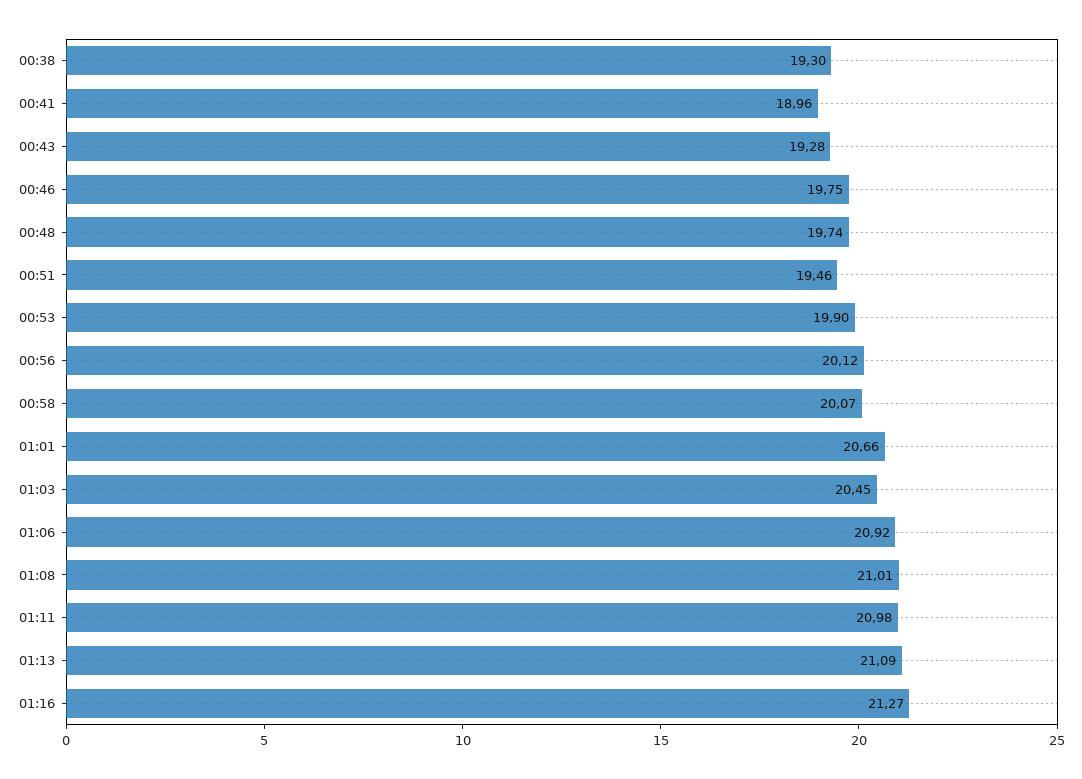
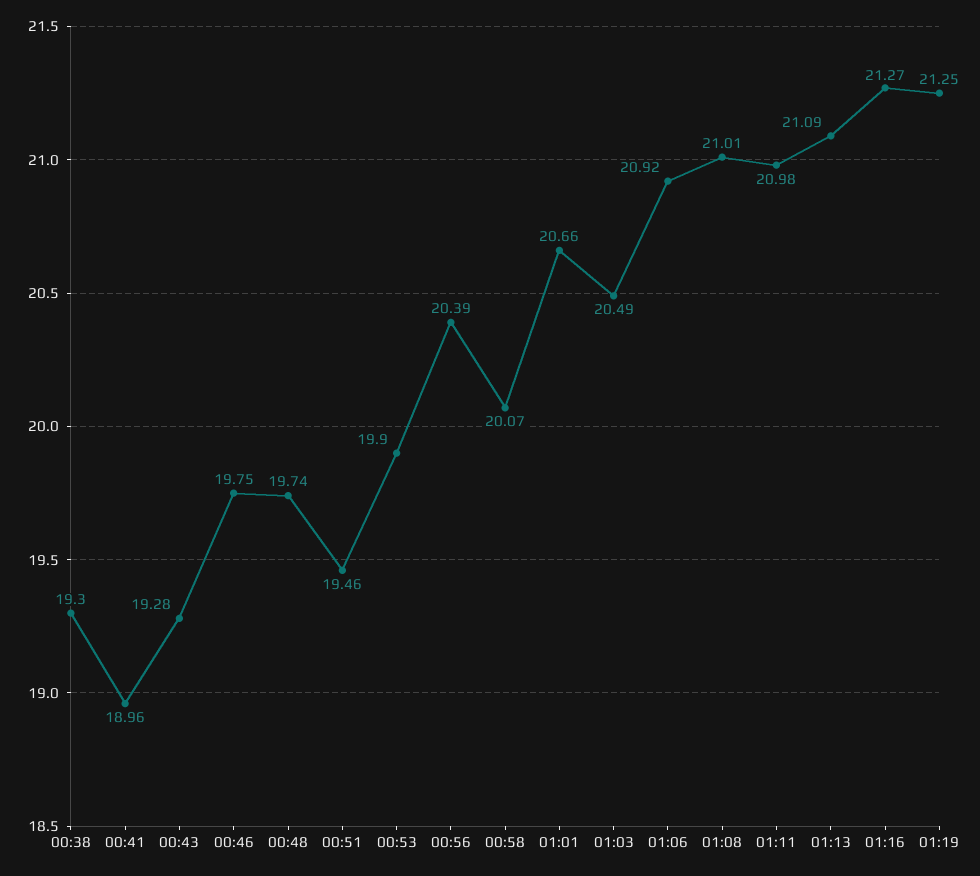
00:56: 20.12 -> 20.39
01:03: 20.45 -> 20.49
01:19: none -> 21.25

